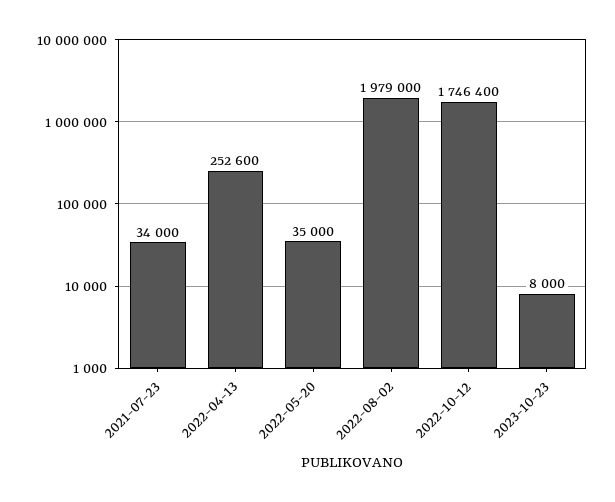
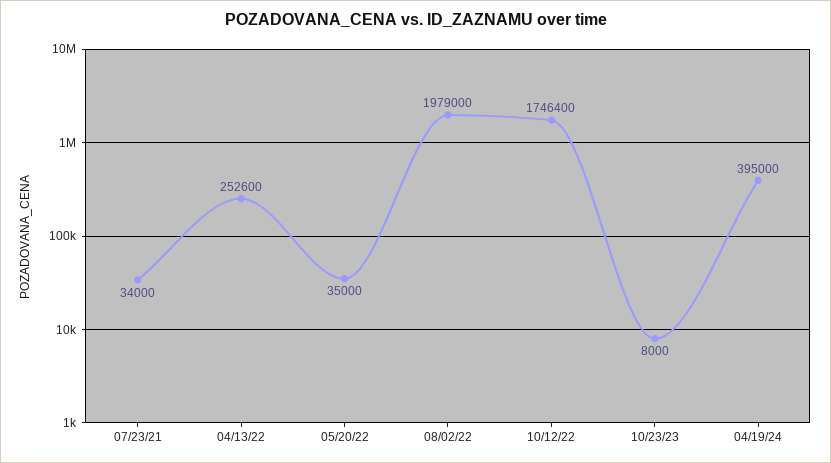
04/19/24: none -> 395000

